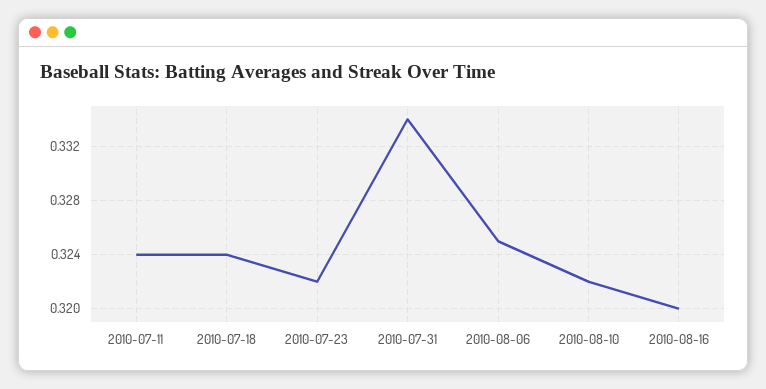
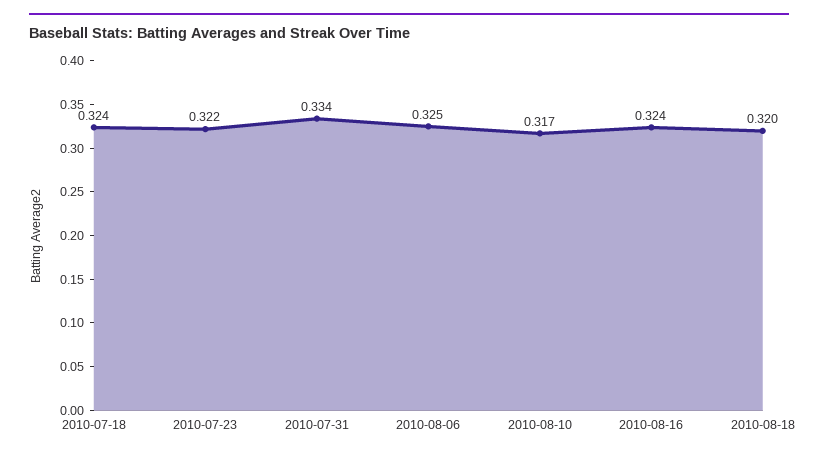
2010-07-11: 0.324 -> none
2010-08-10: 0.322 -> 0.317
2010-08-16: 0.32 -> 0.324
2010-08-18: none -> 0.32

